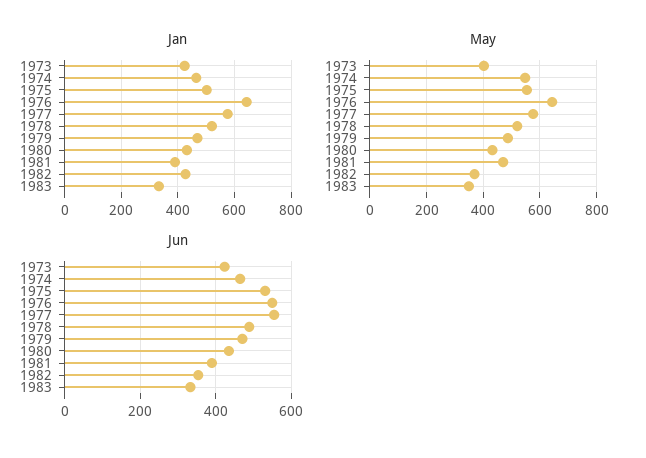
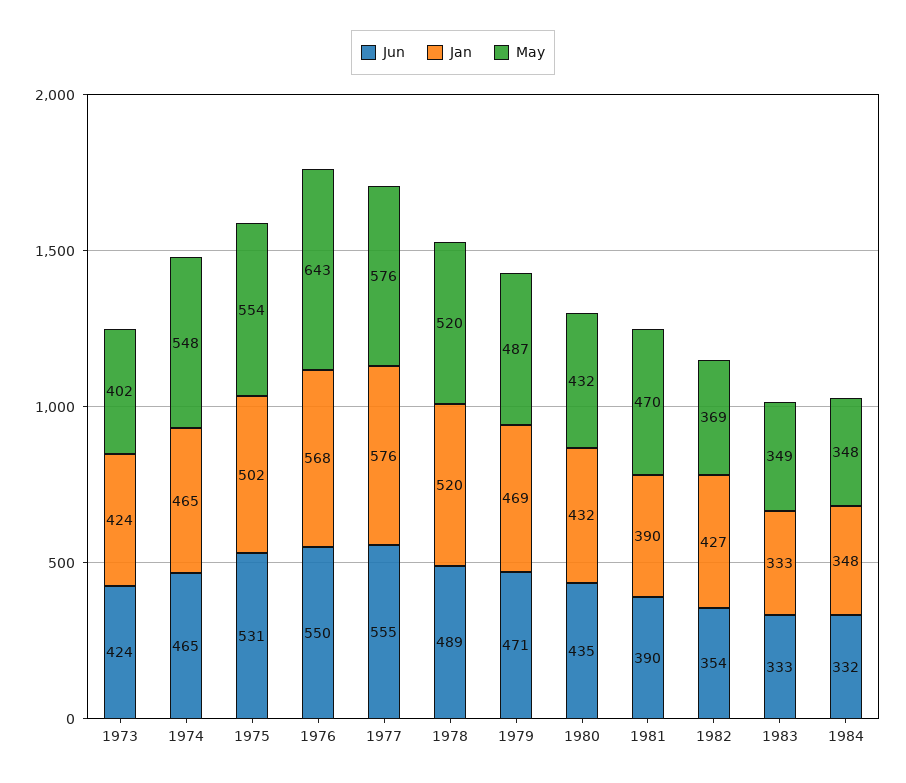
Jan, 1976: 650 -> 568
Jun, 1984: none -> 332
Jan, 1984: none -> 348
May, 1984: none -> 348

